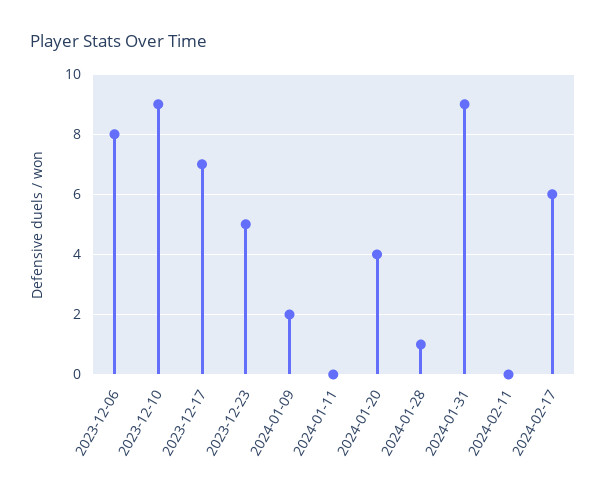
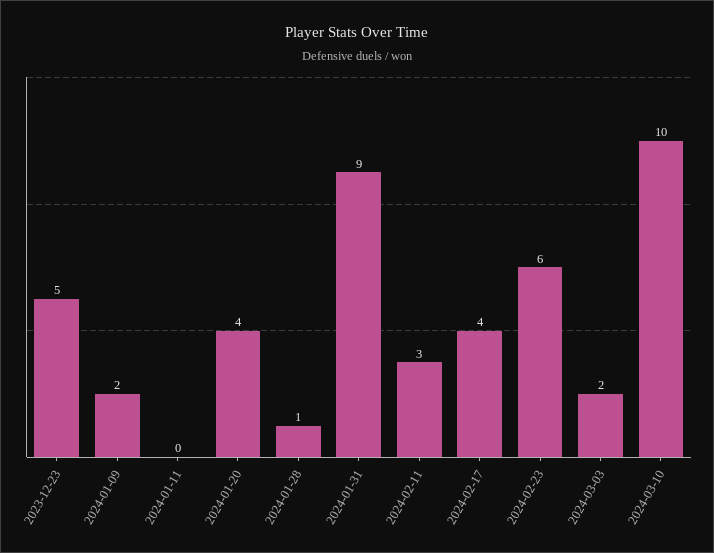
2023-12-06: 8 -> none
2023-12-10: 9 -> none
2023-12-17: 7 -> none
2024-02-11: 0 -> 3
2024-02-17: 6 -> 4
2024-02-23: none -> 6
2024-03-03: none -> 2
2024-03-10: none -> 10

